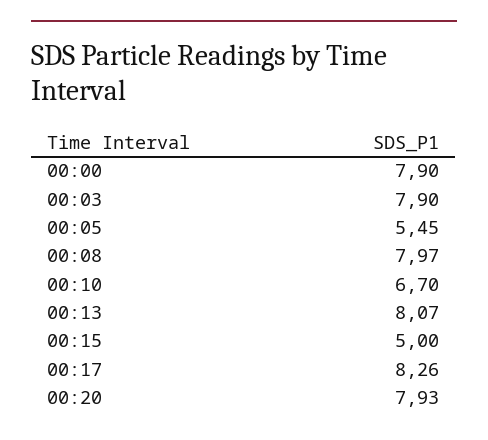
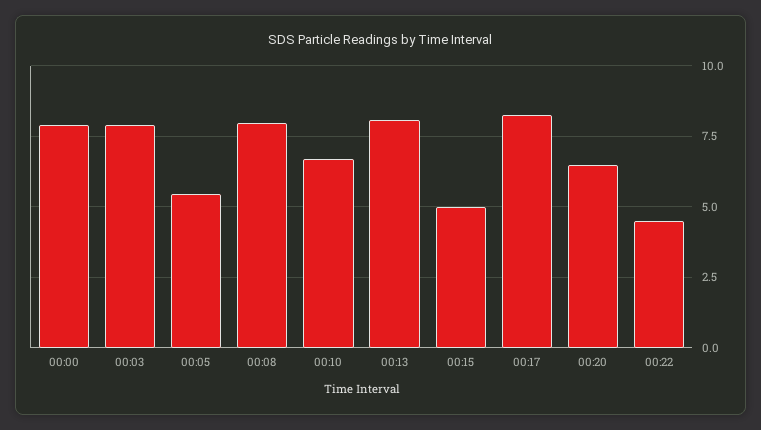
00:20: 7.93 -> 6.5
00:22: none -> 4.5

